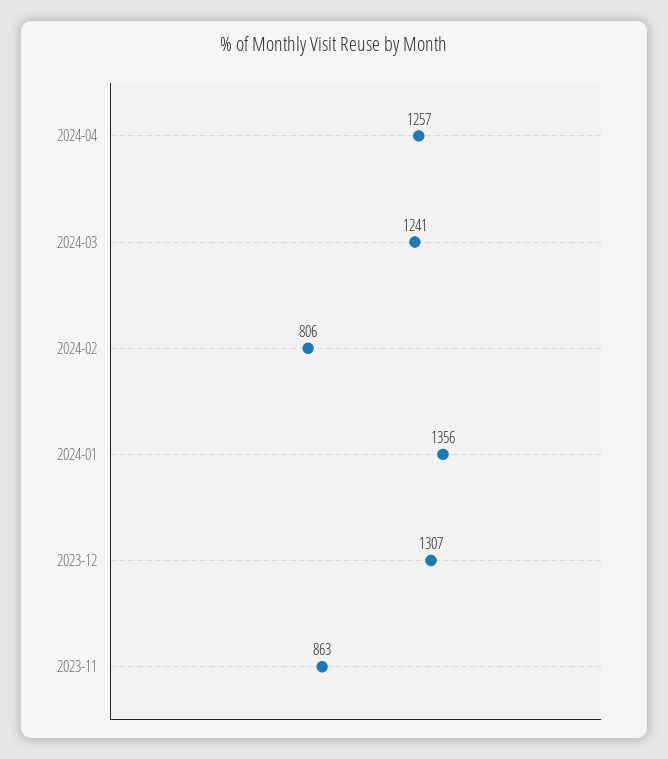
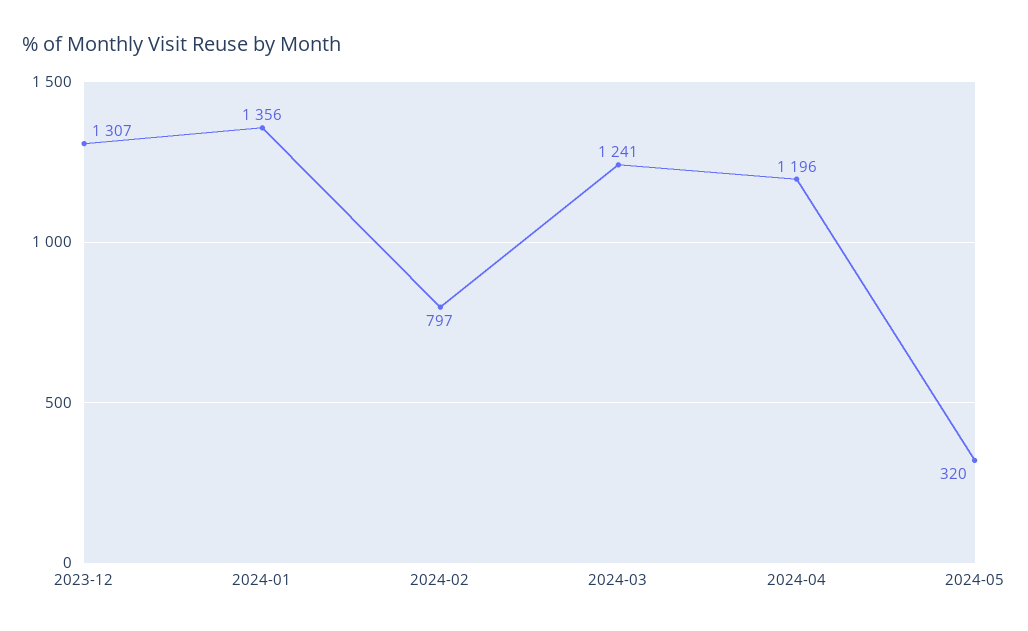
2024-04: 1257 -> 1196
2024-02: 806 -> 797
2023-11: 863 -> none
2024-05: none -> 320

